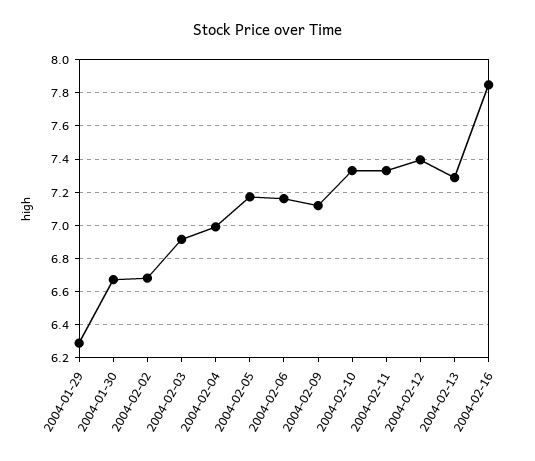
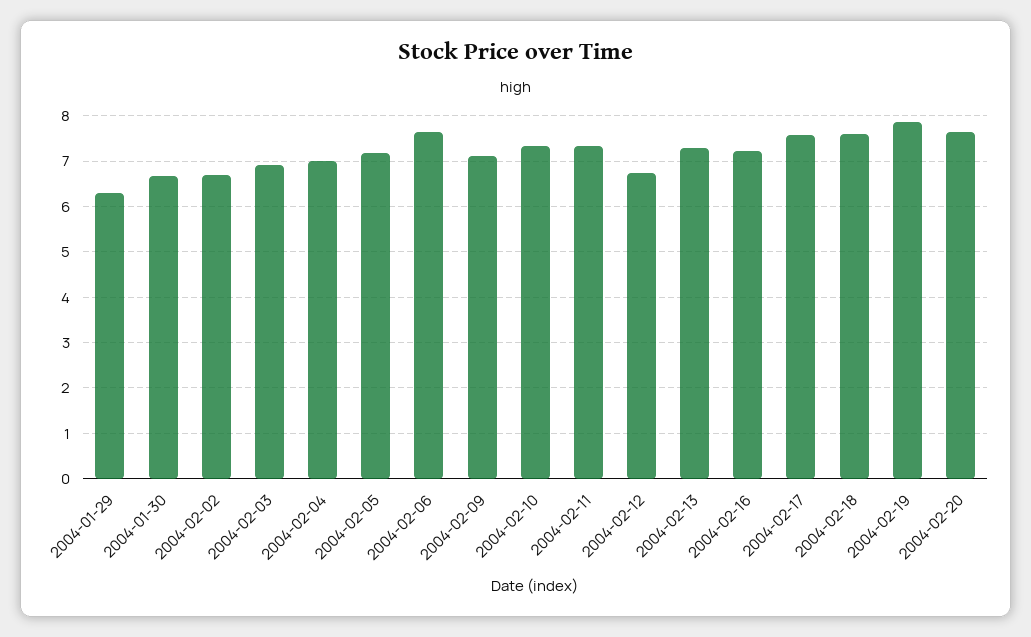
2004-02-06: 7.15 -> 7.6
2004-02-12: 7.4 -> 6.8
2004-02-16: 7.85 -> 7.2
2004-02-17: none -> 7.6
2004-02-18: none -> 7.6
2004-02-19: none -> 7.8
2004-02-20: none -> 7.6

